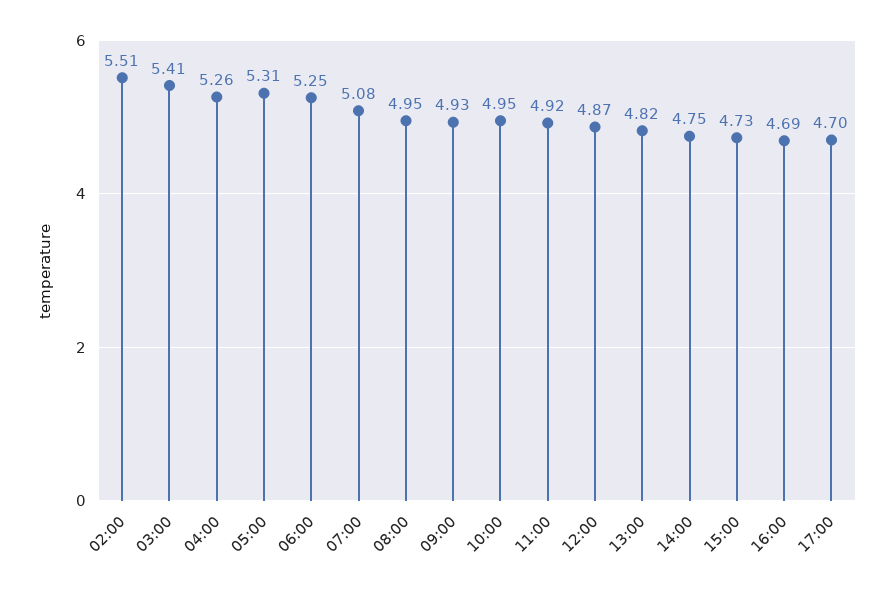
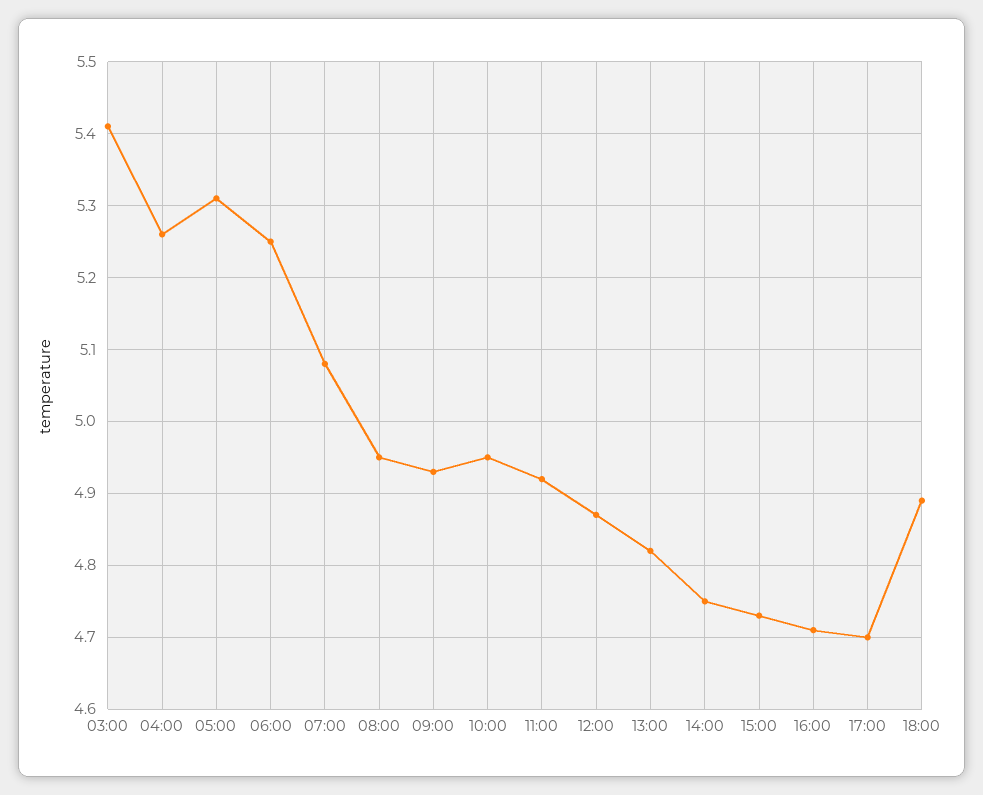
02:00: 5.51 -> none
16:00: 4.69 -> 4.71
18:00: none -> 4.89

